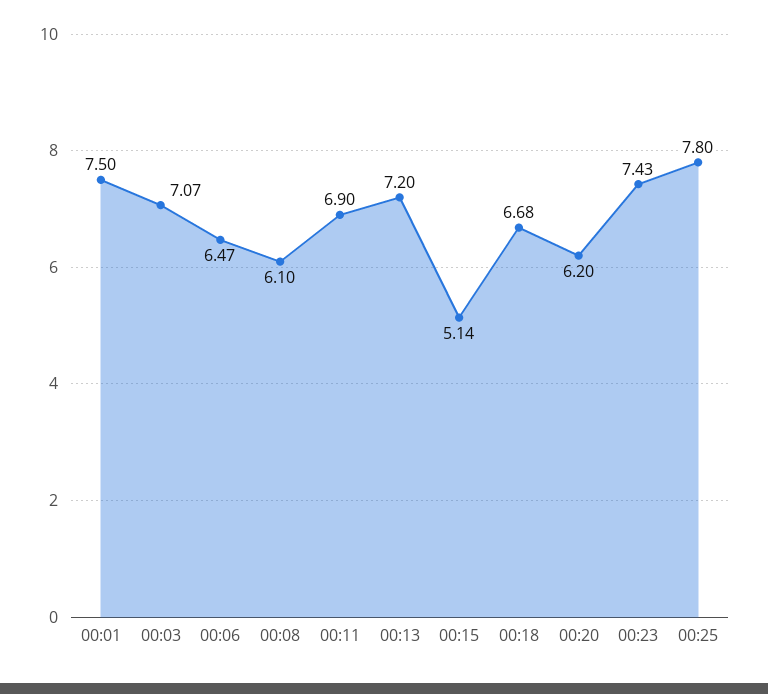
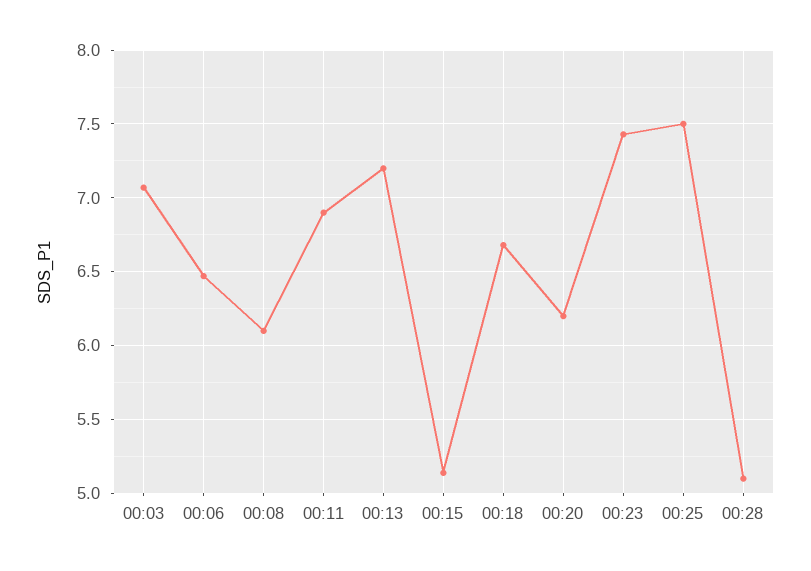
00:01: 7.5 -> none
00:25: 7.8 -> 7.5
00:28: none -> 5.1

